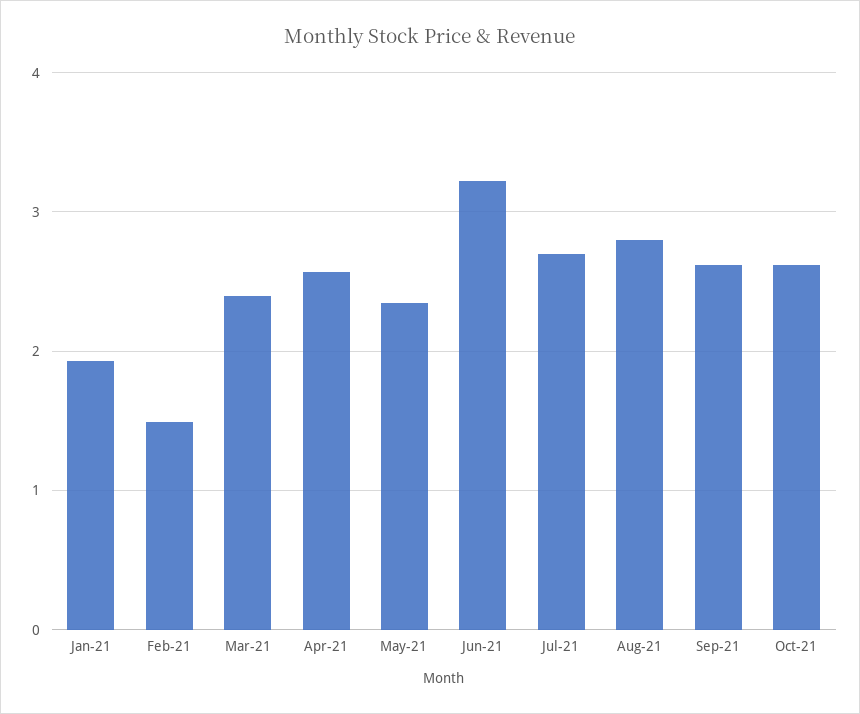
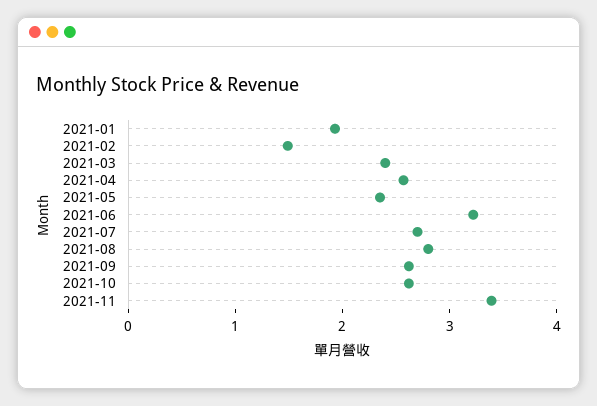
2021-11: none -> 3.4

